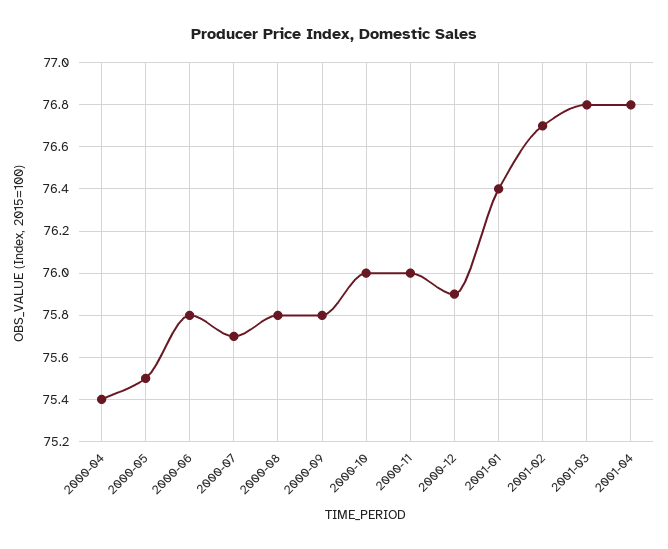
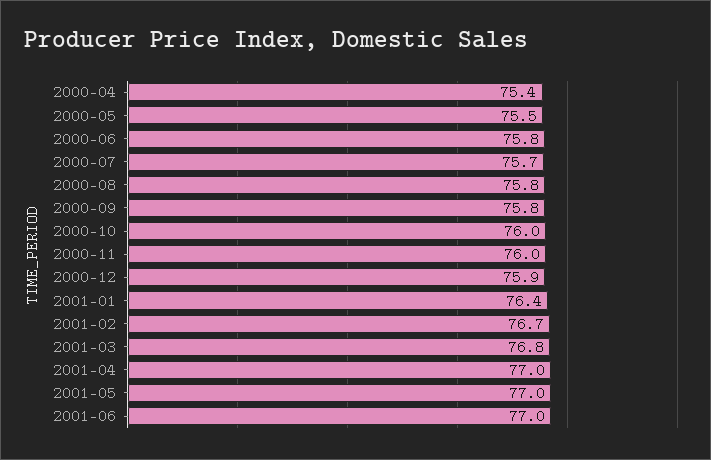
2001-04: 76.8 -> 77
2001-05: none -> 77
2001-06: none -> 77

